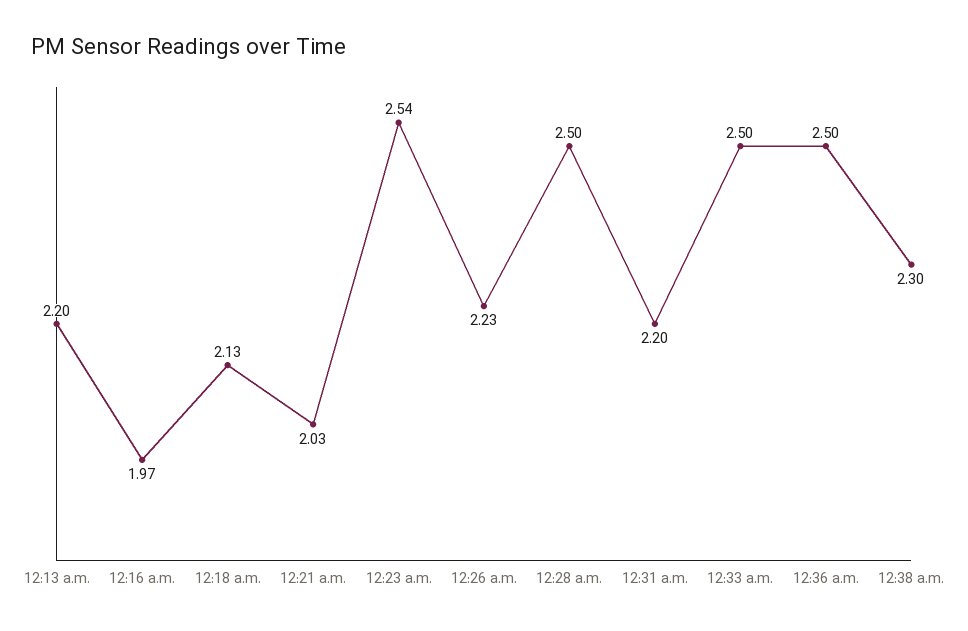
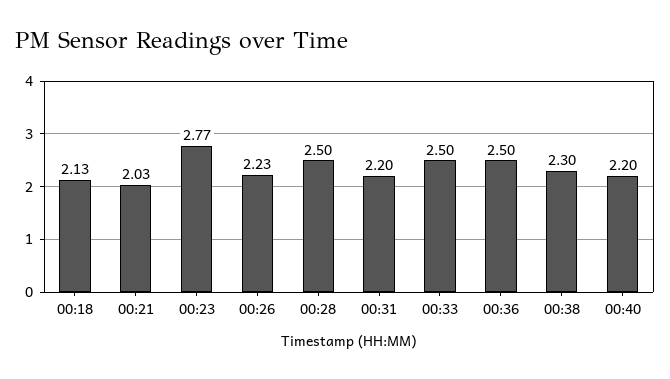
12:13 a.m.: 2.2 -> none
12:16 a.m.: 1.97 -> none
12:23 a.m.: 2.54 -> 2.77
00:40: none -> 2.2

